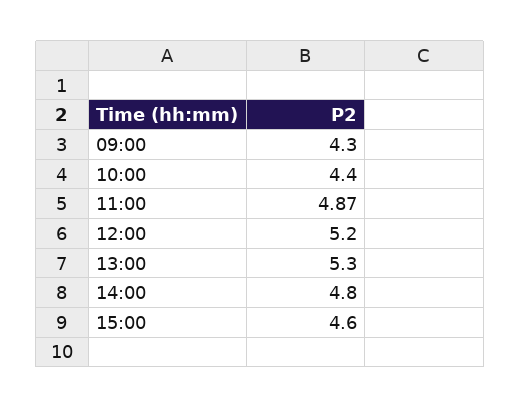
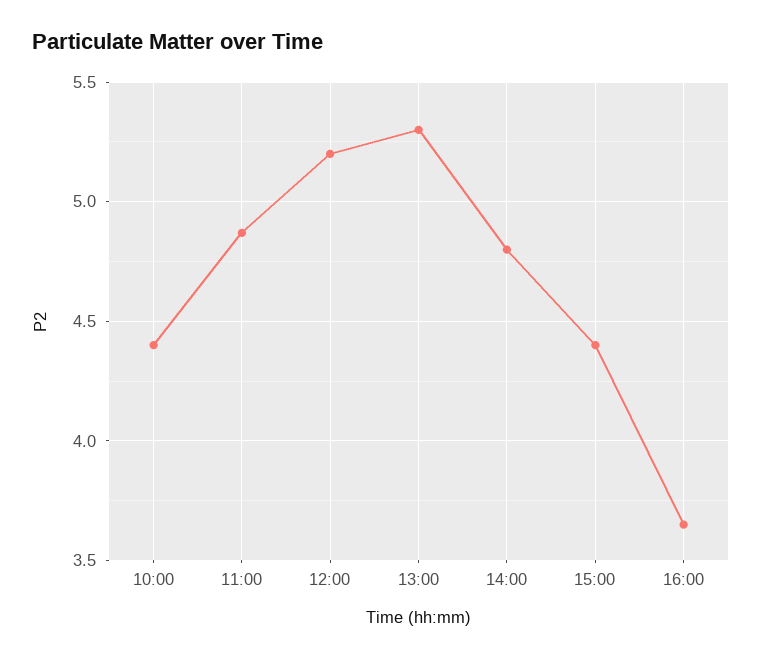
09:00: 4.3 -> none
15:00: 4.6 -> 4.4
16:00: none -> 3.65

